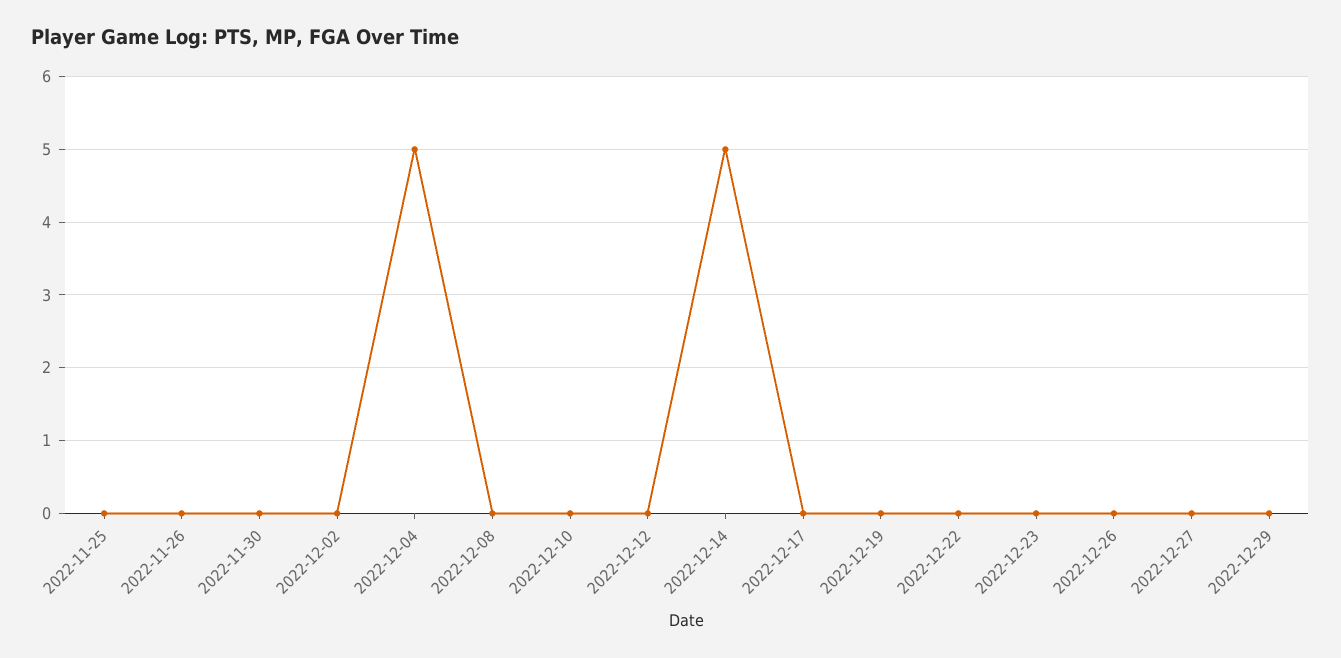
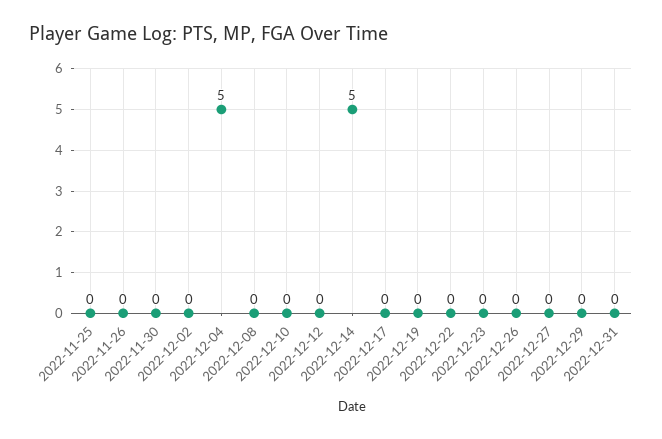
2022-12-31: none -> 0

